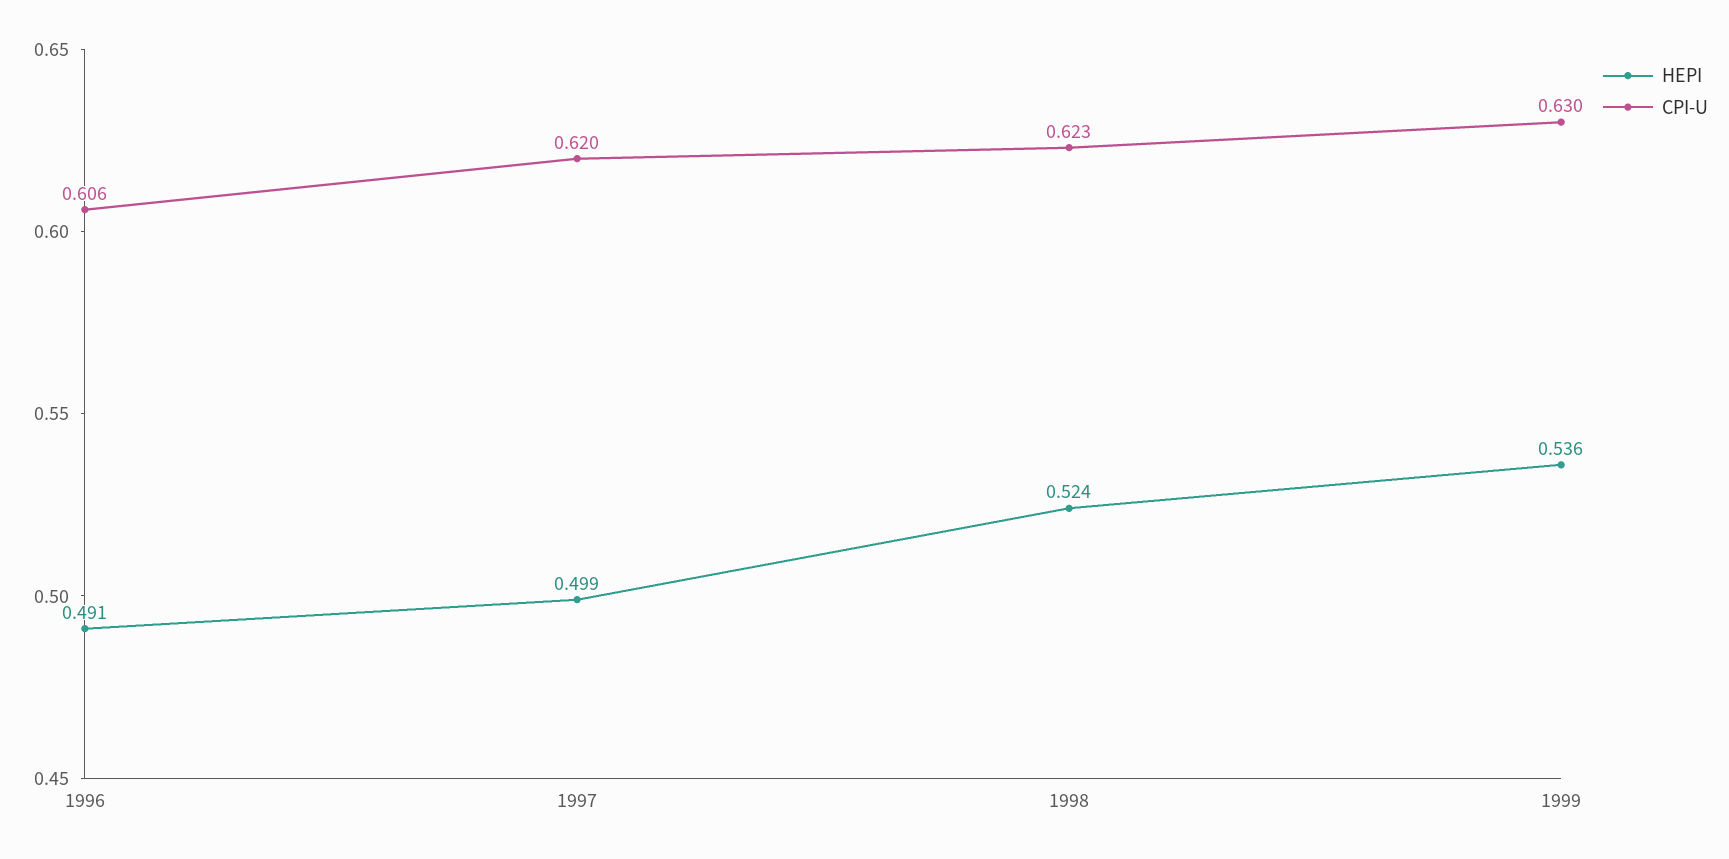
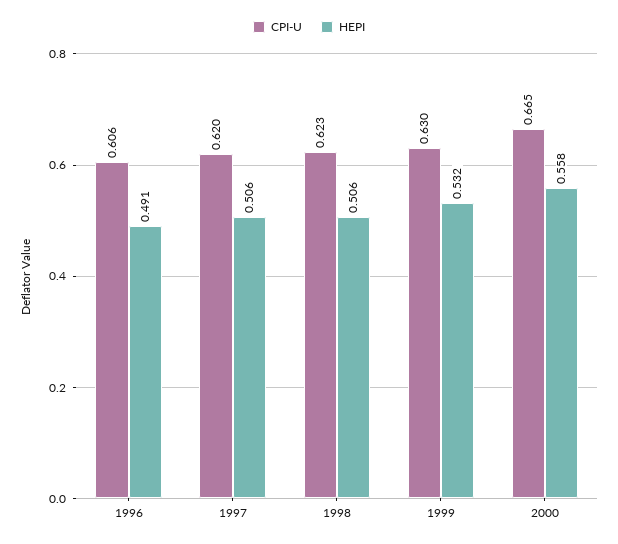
HEPI, 1997: 0.499 -> 0.506
HEPI, 1998: 0.524 -> 0.506
HEPI, 1999: 0.536 -> 0.532
CPI-U, 2000: none -> 0.665
HEPI, 2000: none -> 0.558

